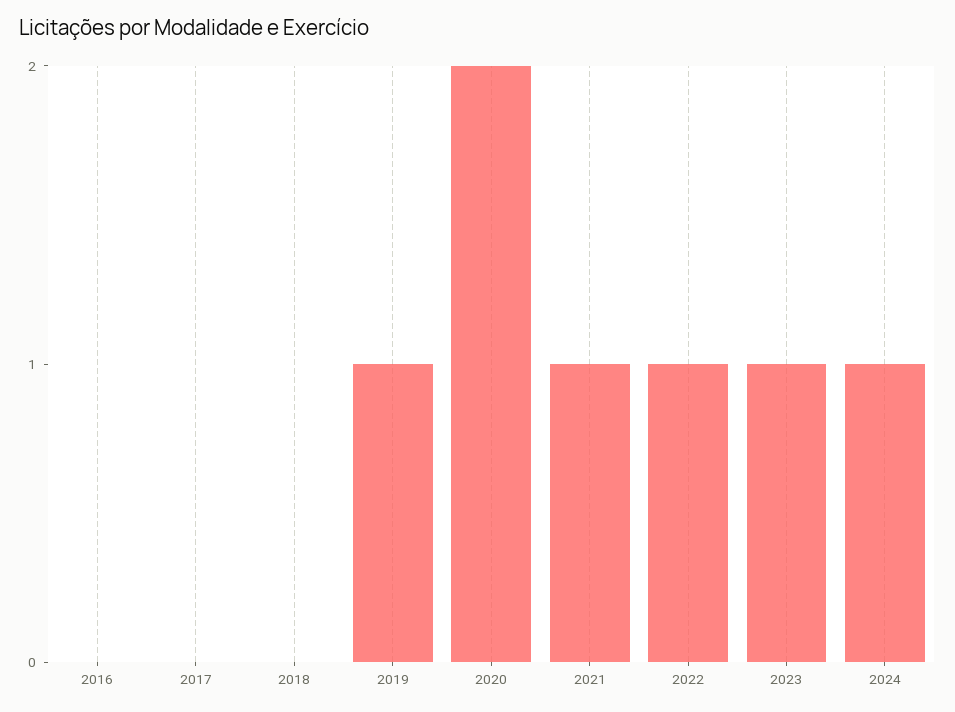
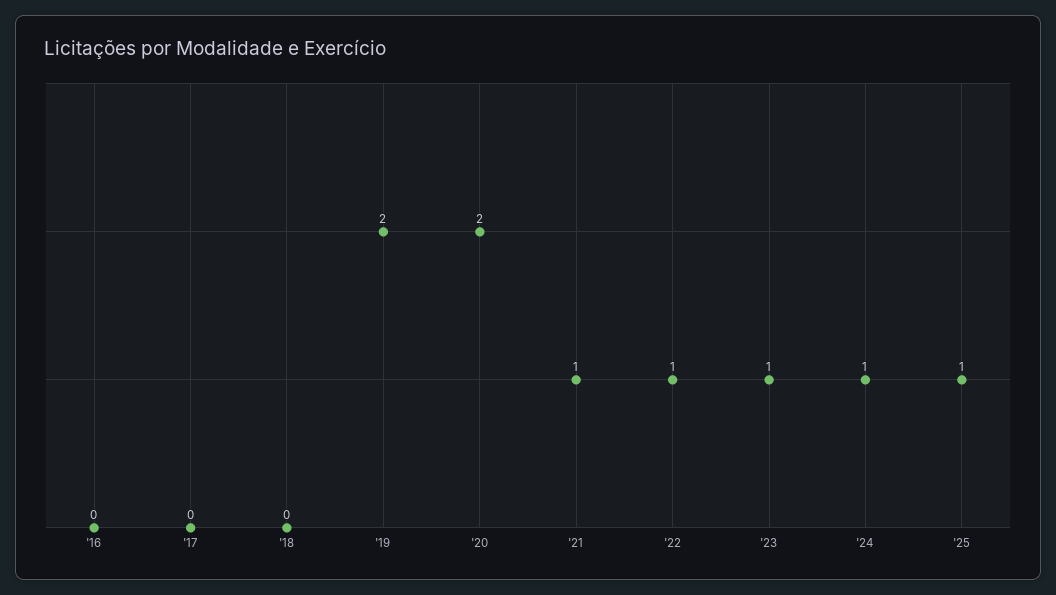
2019: 1 -> 2
'25: none -> 1

